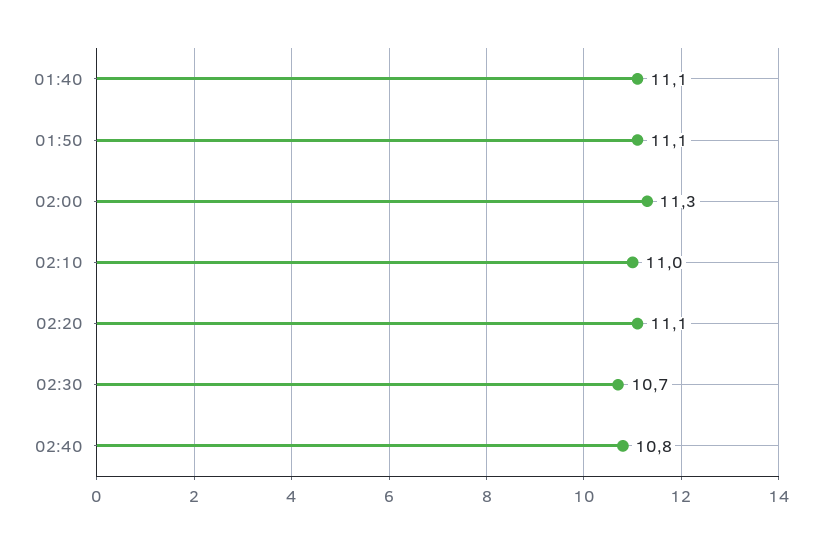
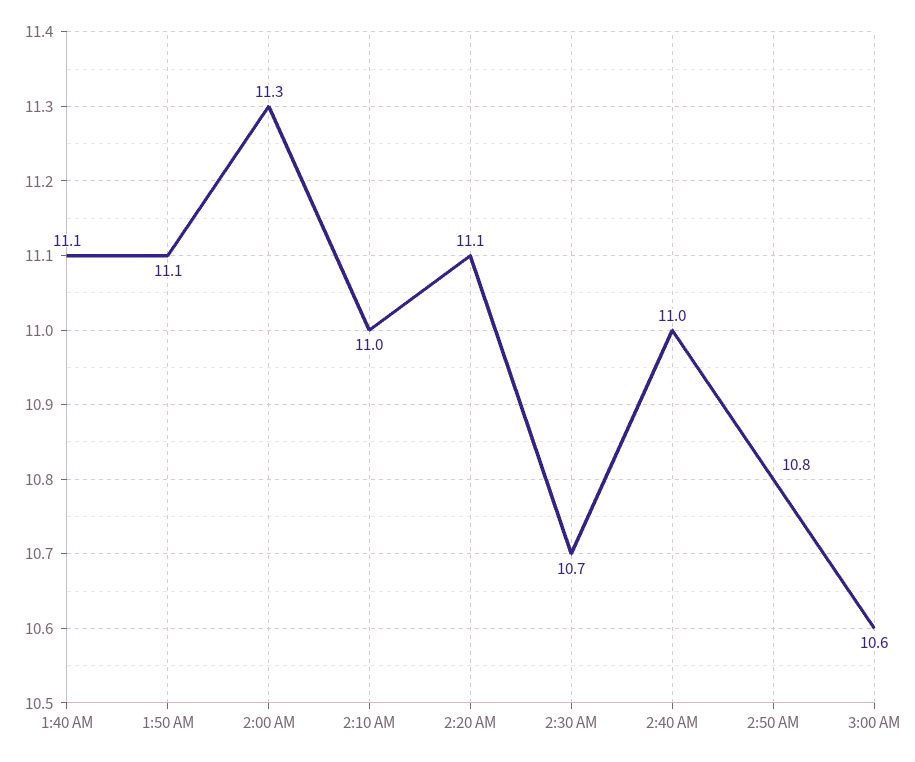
02:40: 10.8 -> 11
2:50 AM: none -> 10.8
3:00 AM: none -> 10.6

